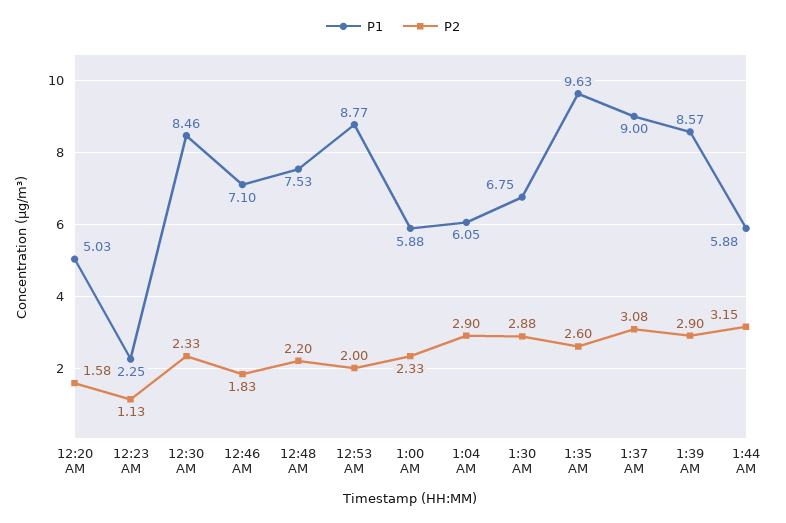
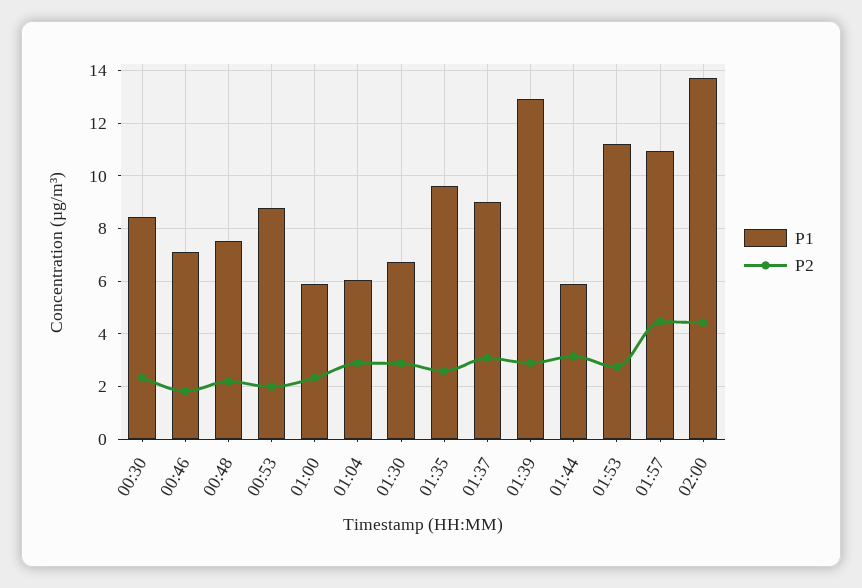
P1, 12:20 AM: 5.03 -> none
P2, 12:20 AM: 1.58 -> none
P1, 12:23 AM: 2.25 -> none
P2, 12:23 AM: 1.13 -> none
P1, 1:39 AM: 8.57 -> 13
P1, 01:53: none -> 11.25
P2, 01:53: none -> 2.75
P1, 01:57: none -> 11
P2, 01:57: none -> 4.5
P1, 02:00: none -> 13.75
P2, 02:00: none -> 4.5

